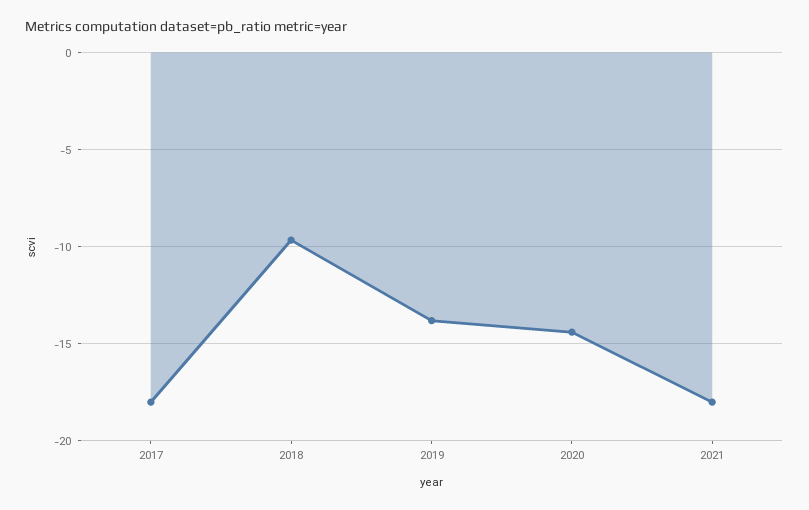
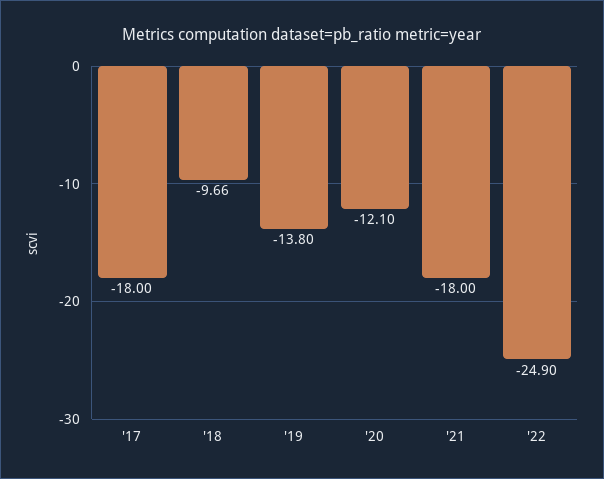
2020: -14.5 -> -12.1
'22: none -> -24.9

